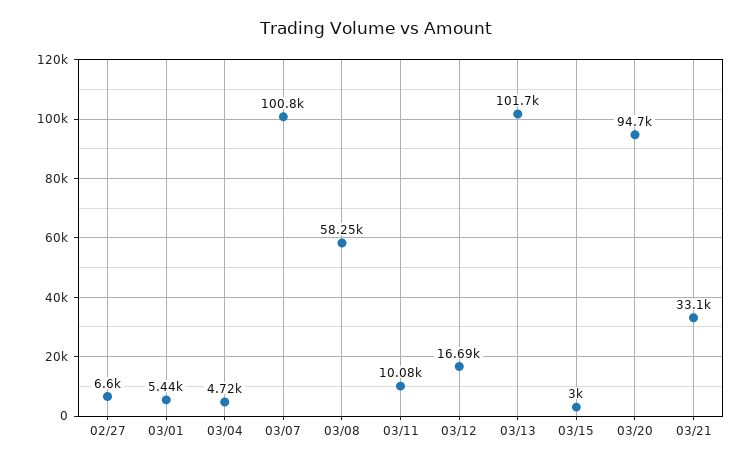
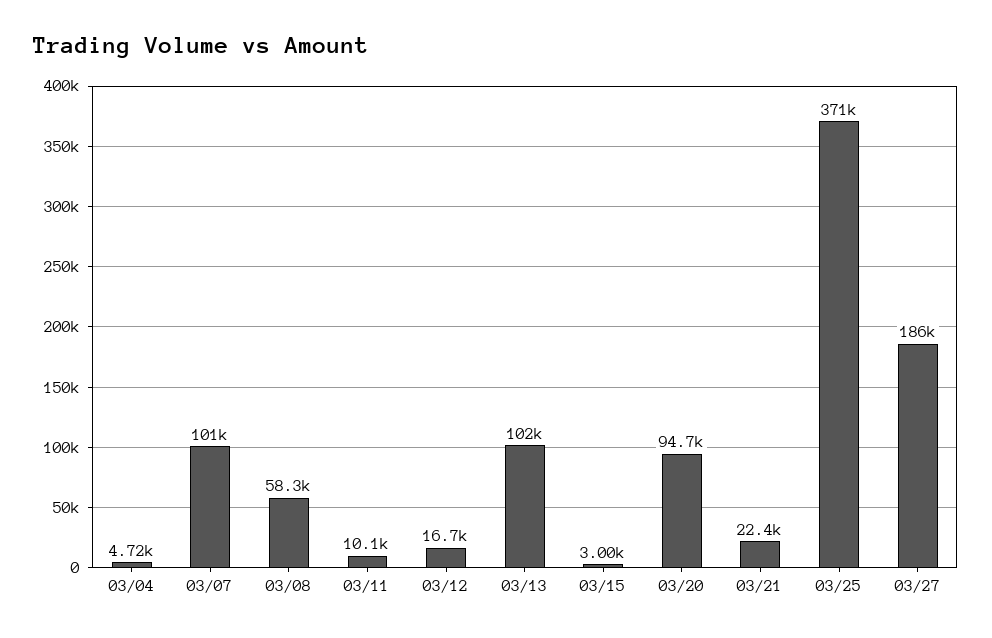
02/27: 6600 -> none
03/01: 5440 -> none
03/21: 33100 -> 22400
03/25: none -> 371000
03/27: none -> 186000

